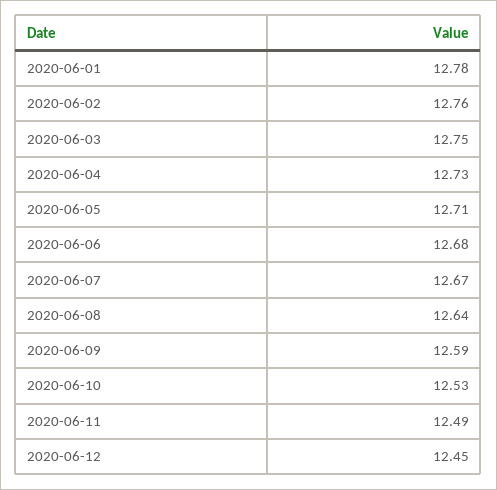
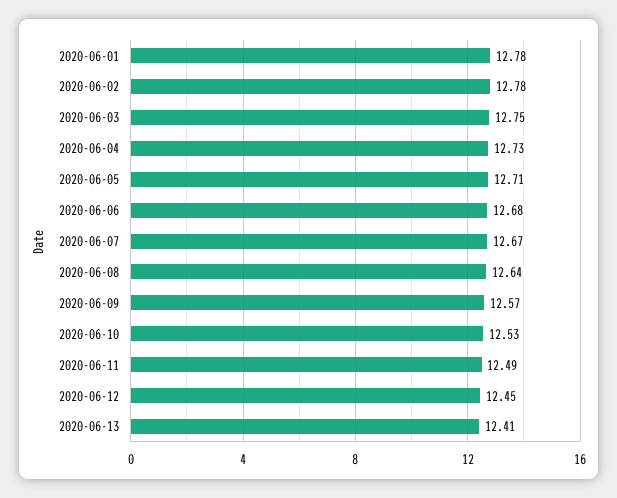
2020-06-02: 12.76 -> 12.78
2020-06-09: 12.59 -> 12.57
2020-06-13: none -> 12.41

